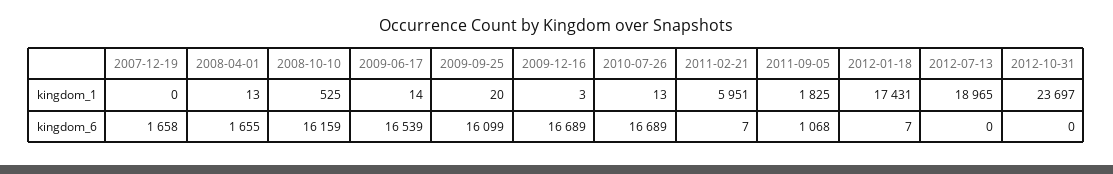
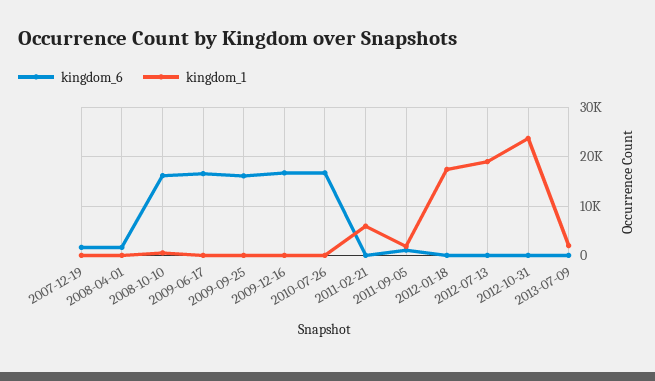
kingdom_6, 2013-07-09: none -> 0
kingdom_1, 2013-07-09: none -> 2000

